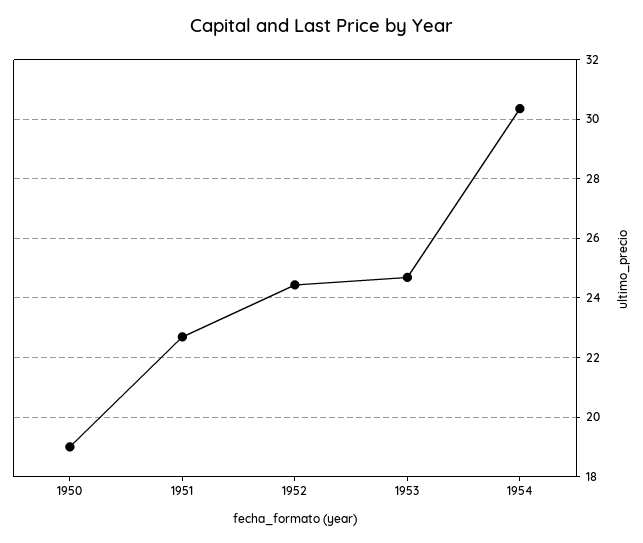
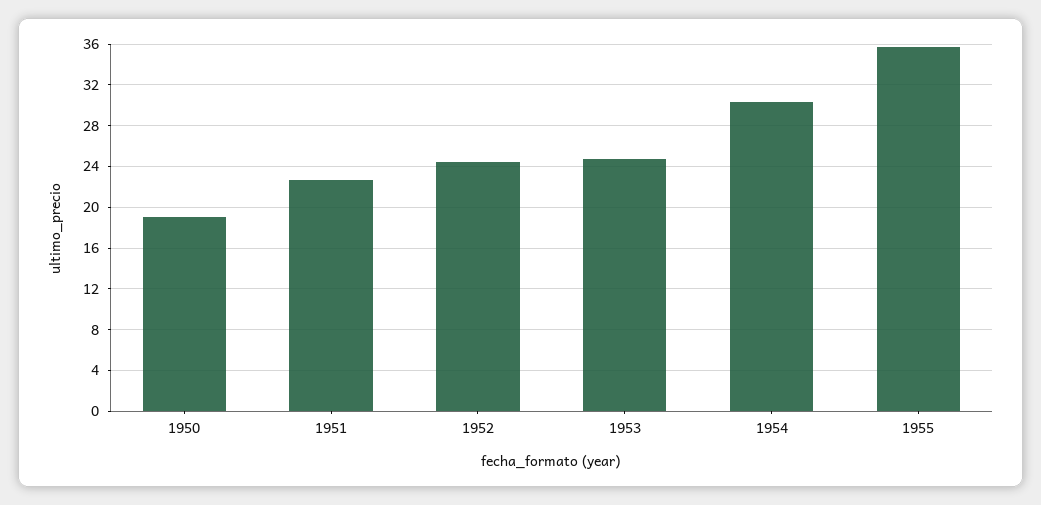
1955: none -> 36

